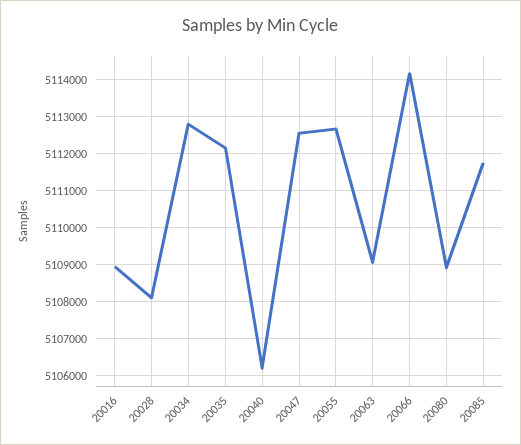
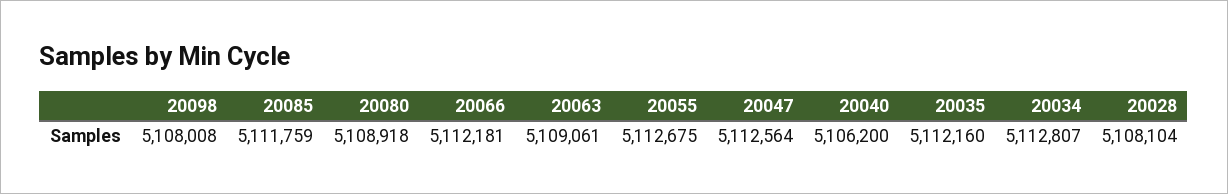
20016: 5109000 -> none
20066: 5114200 -> 5112181
20098: none -> 5108008

